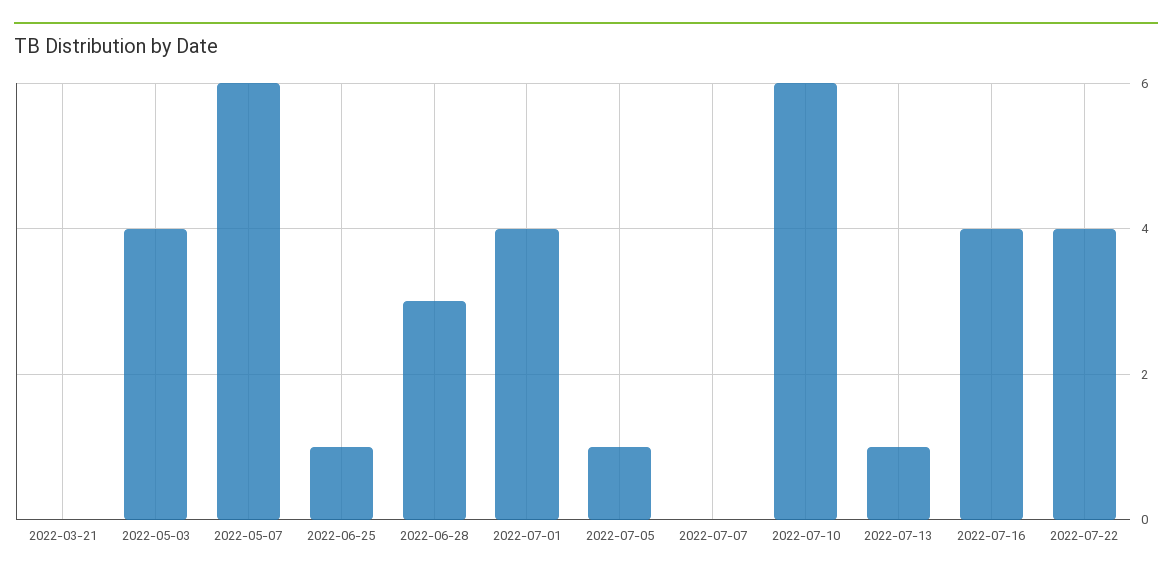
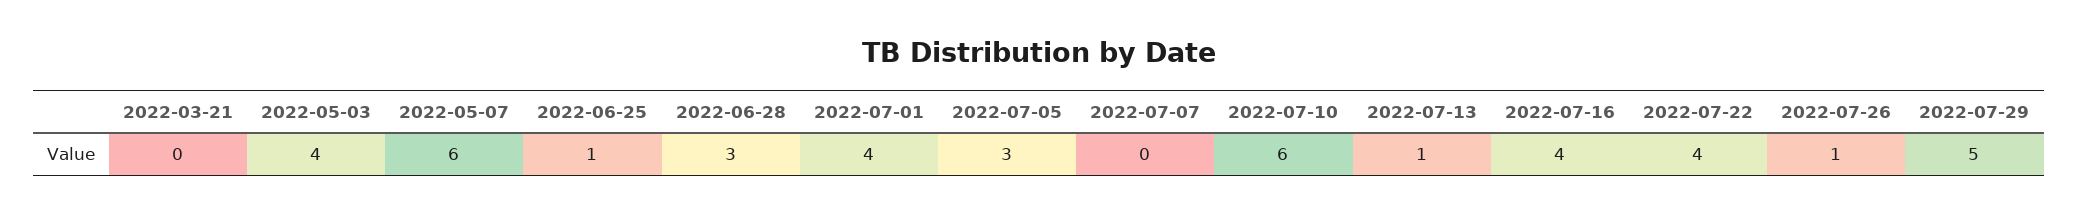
2022-07-05: 1 -> 3
2022-07-26: none -> 1
2022-07-29: none -> 5

